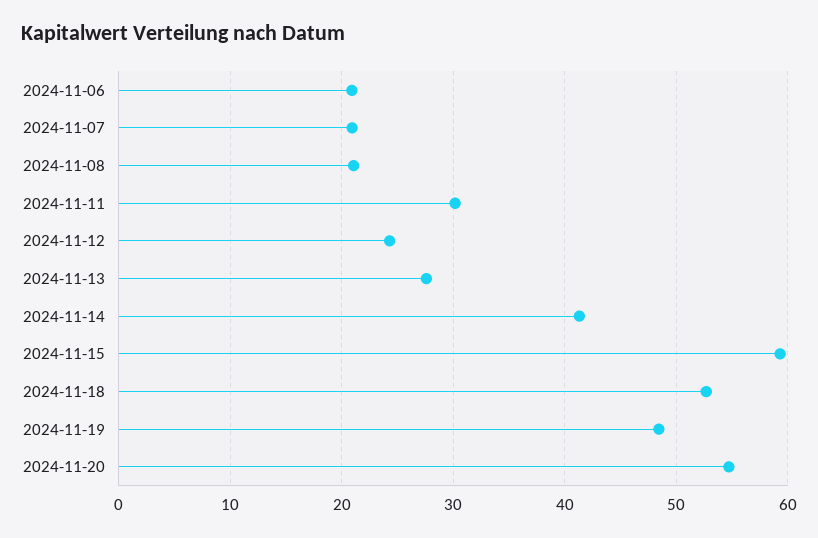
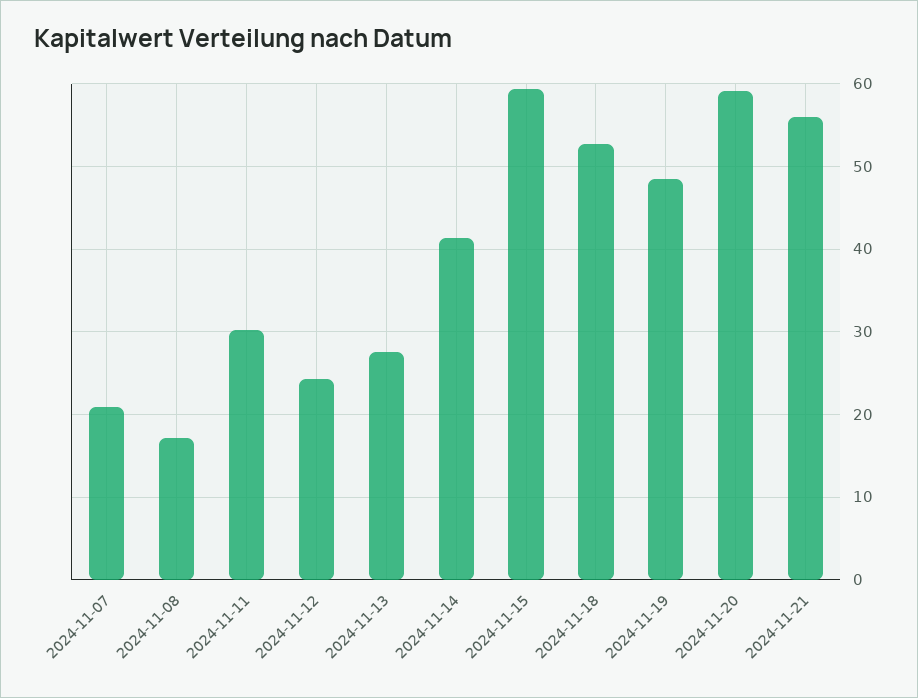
2024-11-06: 21 -> none
2024-11-08: 21 -> 17
2024-11-20: 55 -> 59
2024-11-21: none -> 56

